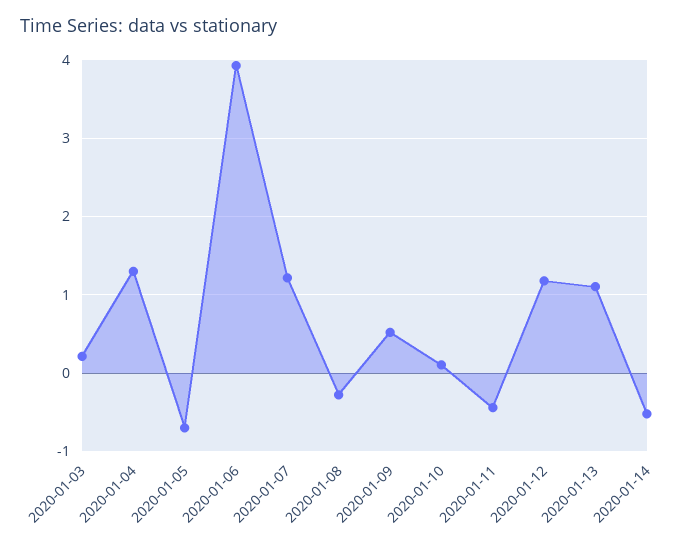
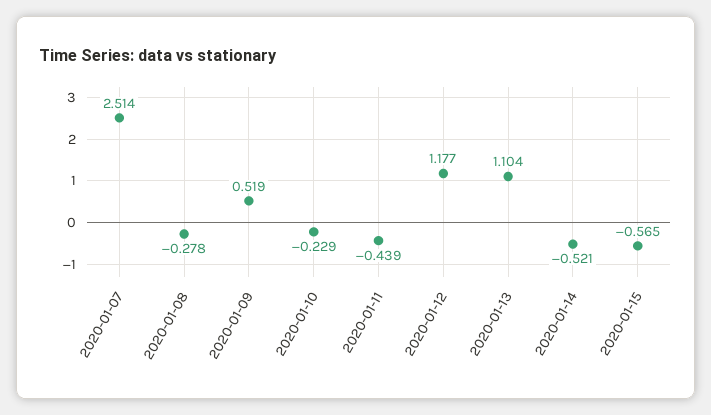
2020-01-03: 0.2 -> none
2020-01-04: 1.3 -> none
2020-01-05: -0.7 -> none
2020-01-06: 3.9 -> none
2020-01-07: 1.2 -> 2.514
2020-01-10: 0.1 -> -0.229
2020-01-15: none -> -0.565

